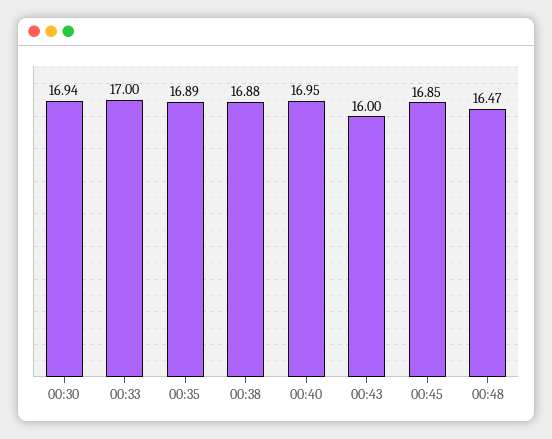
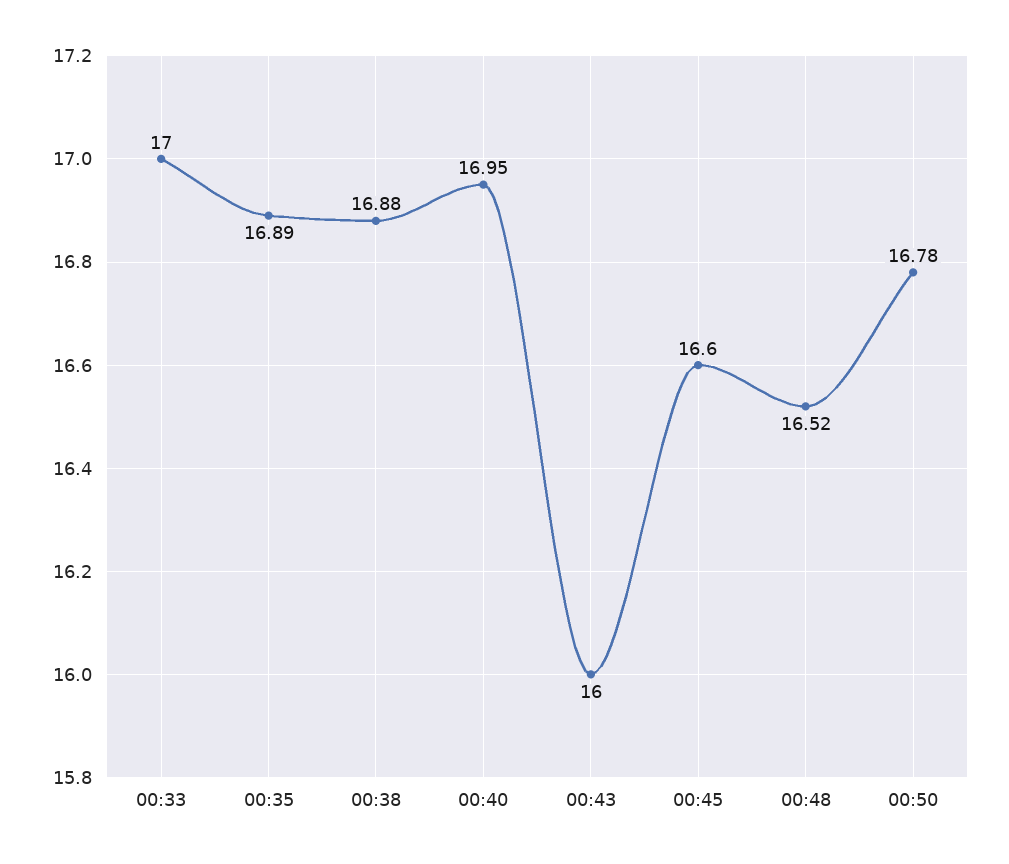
00:30: 16.94 -> none
00:45: 16.85 -> 16.6
00:48: 16.47 -> 16.52
00:50: none -> 16.78

